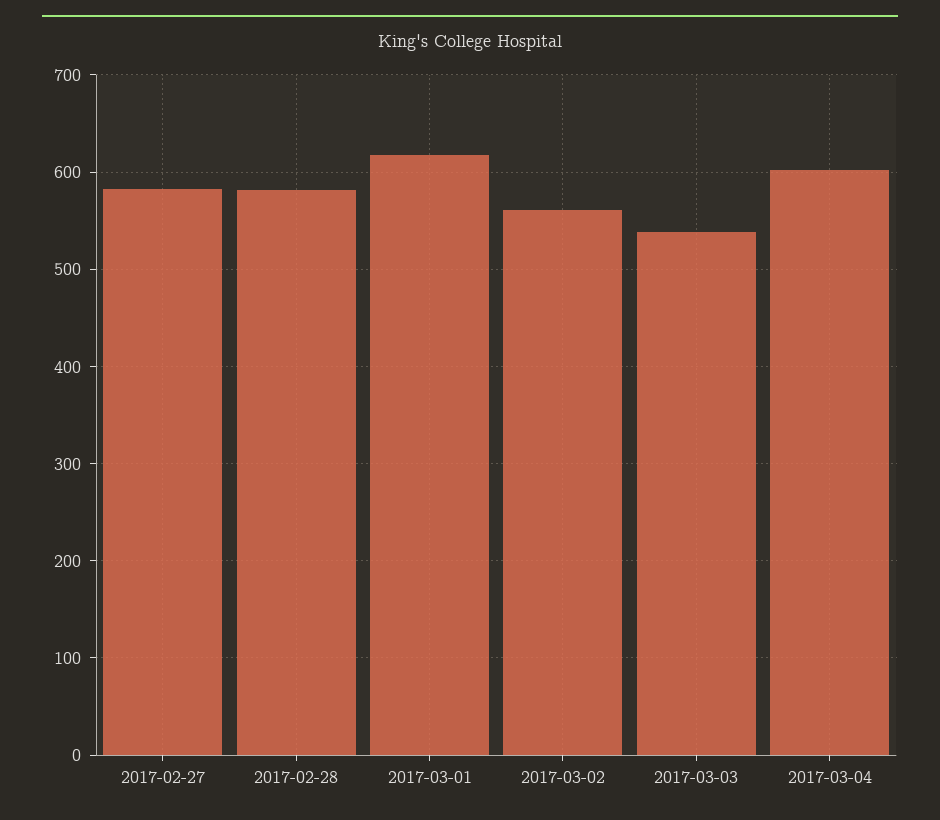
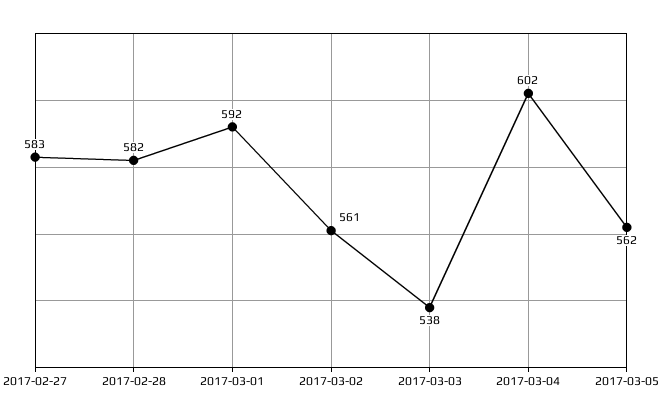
2017-03-01: 620 -> 592
2017-03-05: none -> 562

